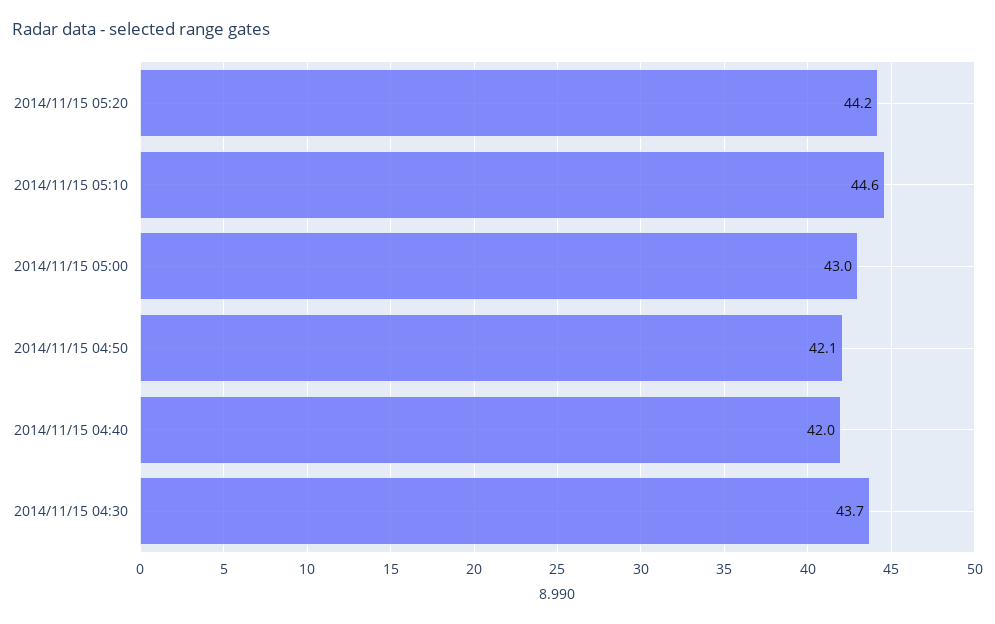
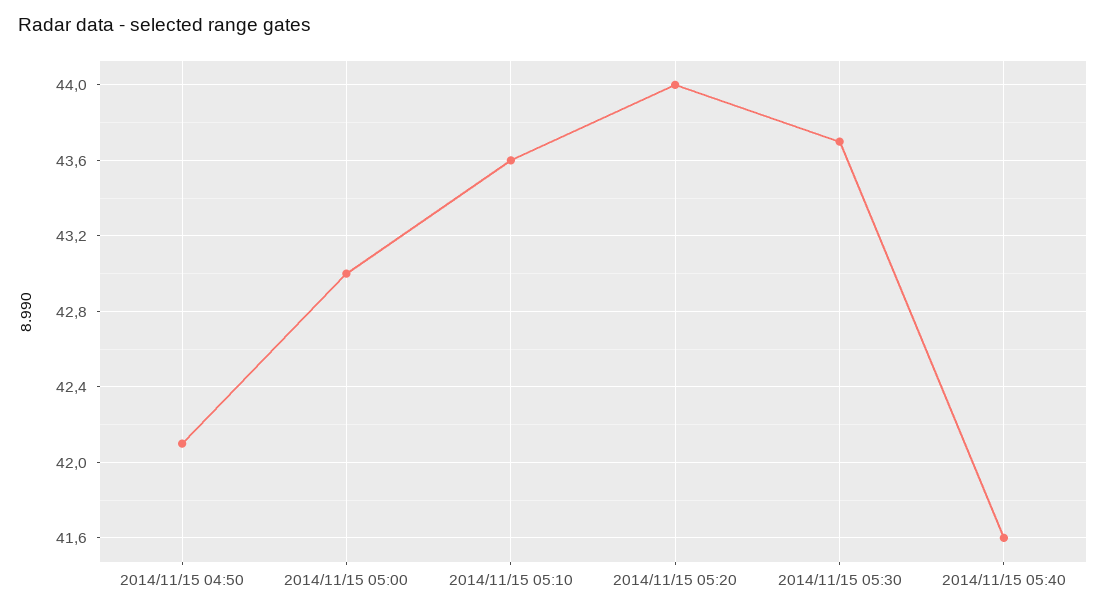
2014/11/15 05:20: 44.2 -> 44
2014/11/15 05:10: 44.6 -> 43.6
2014/11/15 04:40: 42 -> none
2014/11/15 04:30: 43.7 -> none
2014/11/15 05:30: none -> 43.7
2014/11/15 05:40: none -> 41.6

